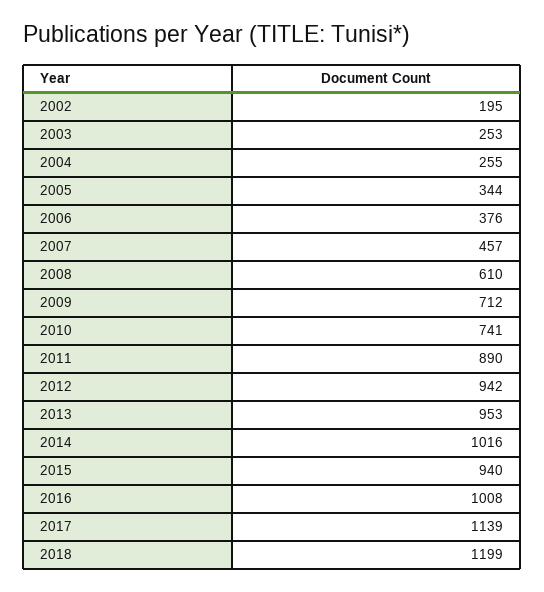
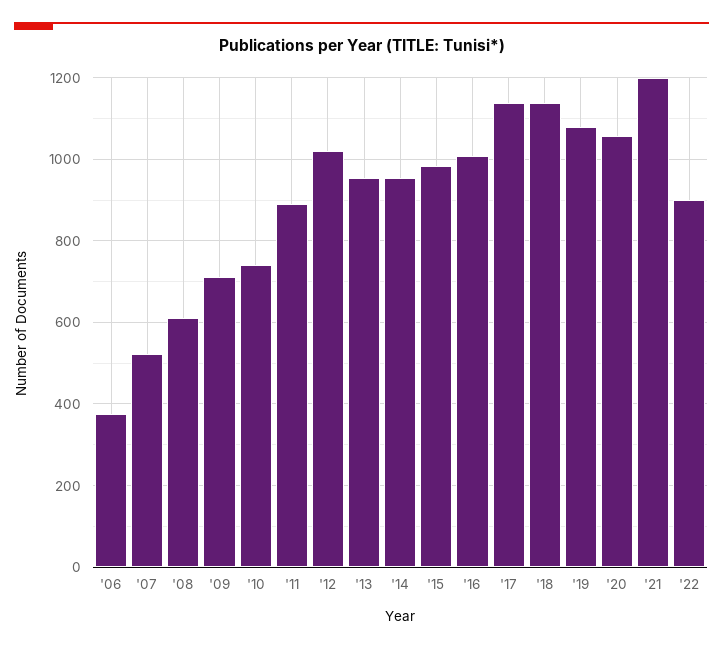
2002: 195 -> none
2003: 253 -> none
2004: 255 -> none
2005: 344 -> none
2007: 457 -> 520
2012: 942 -> 1020
2014: 1016 -> 960
2015: 940 -> 980
2018: 1199 -> 1140
'19: none -> 1080
'20: none -> 1060
'21: none -> 1200
'22: none -> 900

